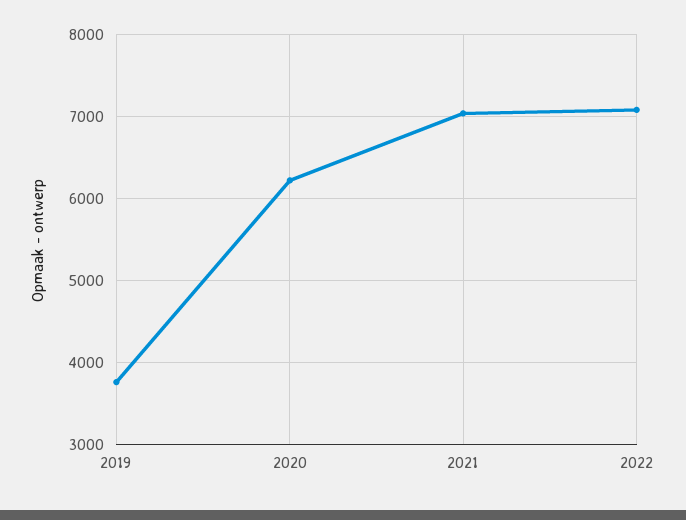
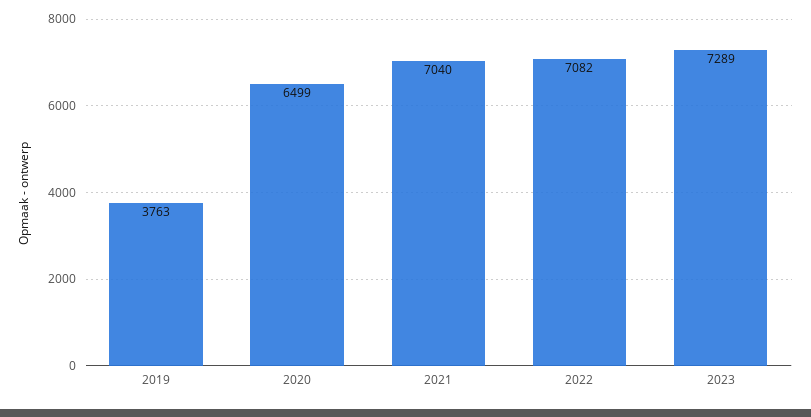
2020: 6200 -> 6499
2023: none -> 7289

